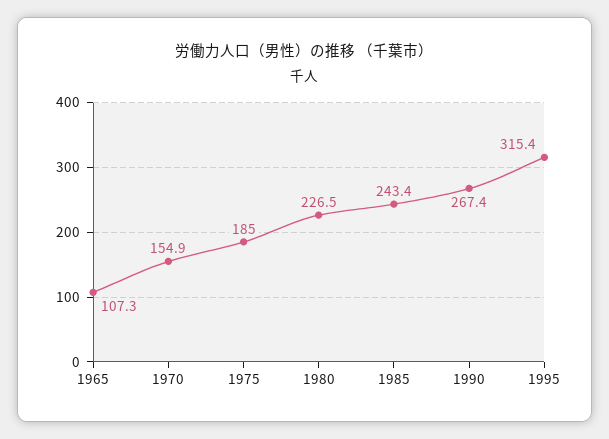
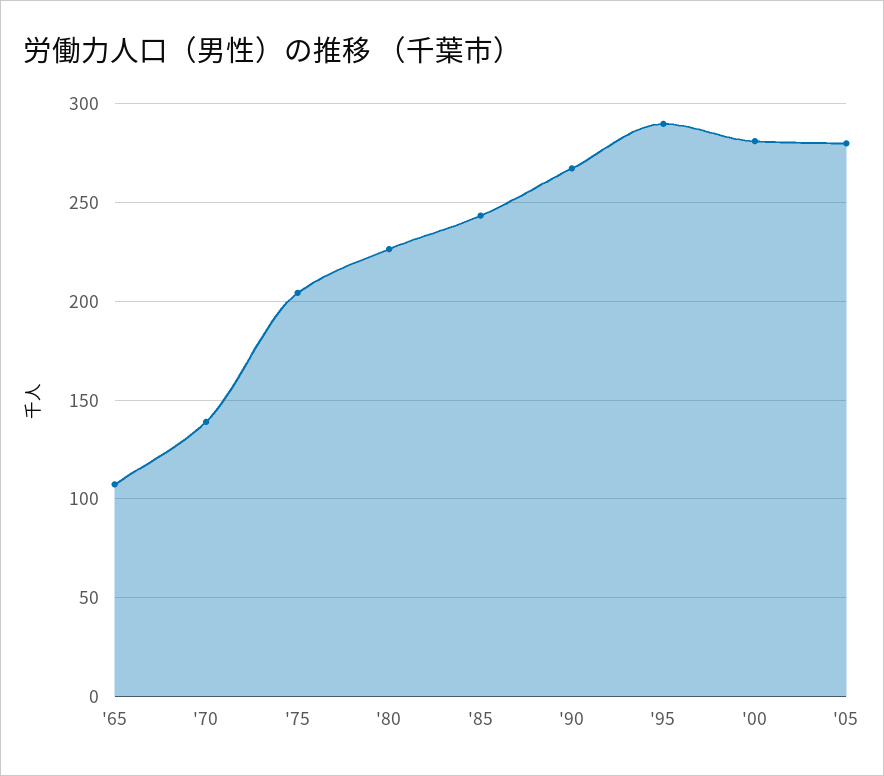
1970: 154.9 -> 140
1975: 185 -> 205
1995: 315.4 -> 290
'00: none -> 280
'05: none -> 280

